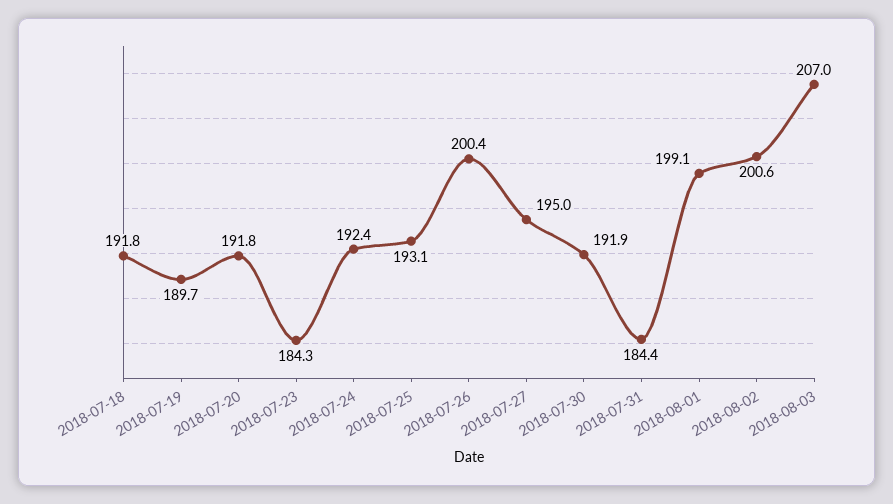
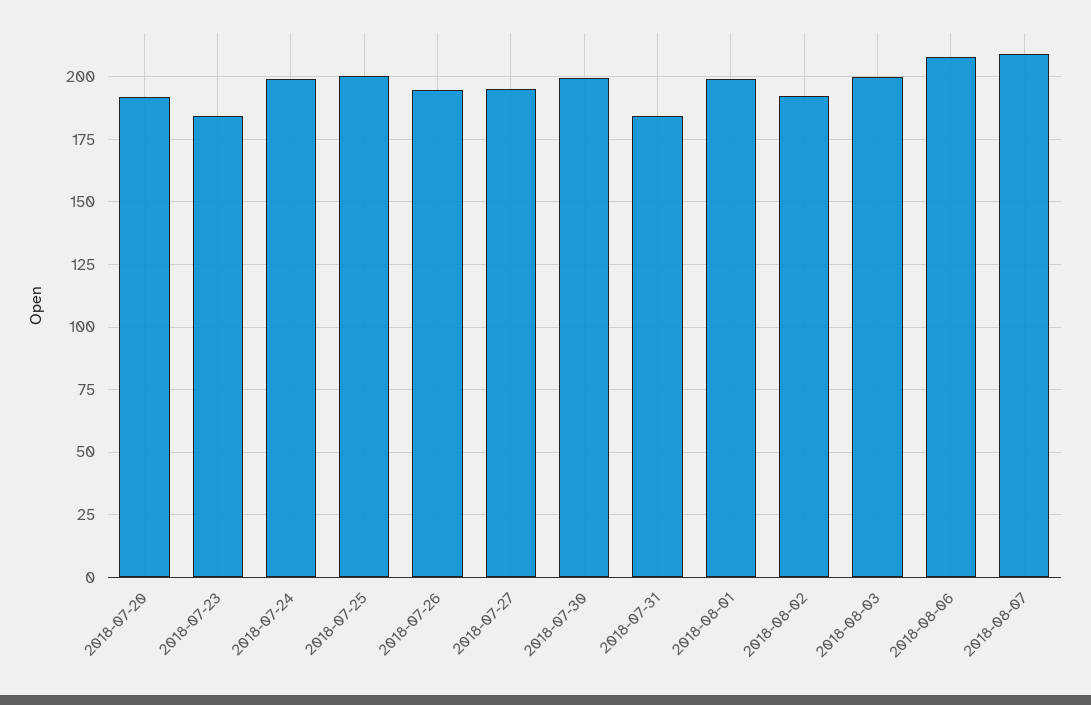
2018-07-18: 191.8 -> none
2018-07-19: 189.7 -> none
2018-07-24: 192.4 -> 200
2018-07-25: 193.1 -> 200
2018-07-26: 200.4 -> 195
2018-07-30: 191.9 -> 200
2018-08-02: 200.6 -> 192.5
2018-08-03: 207 -> 200
2018-08-06: none -> 207.5
2018-08-07: none -> 210

